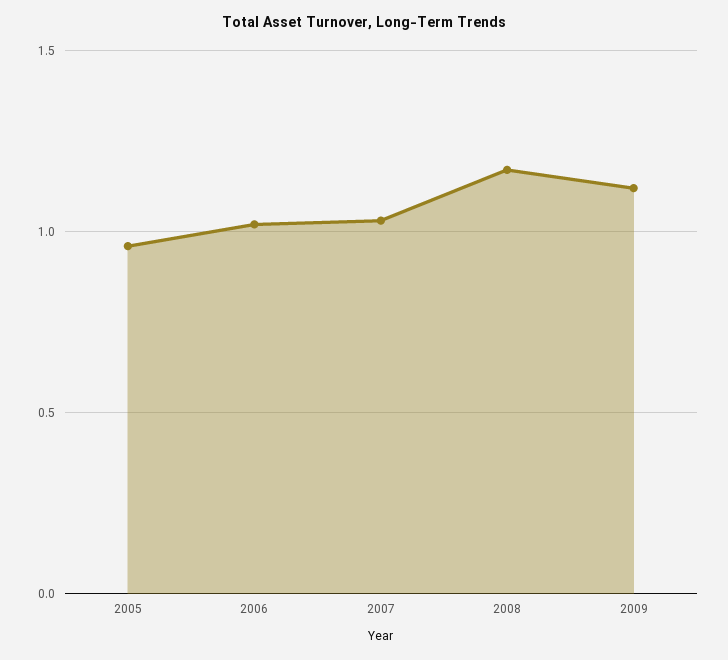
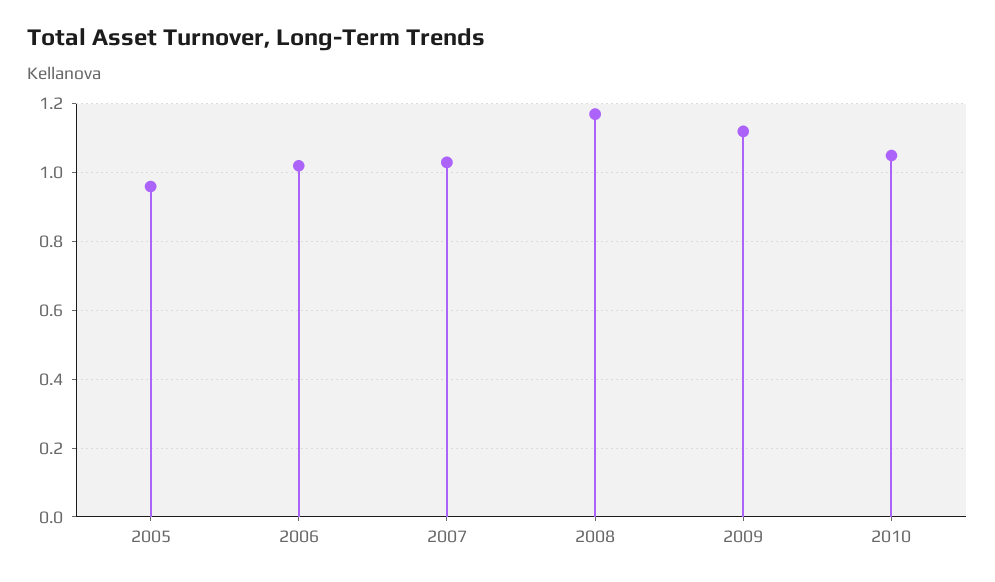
2010: none -> 1.05

